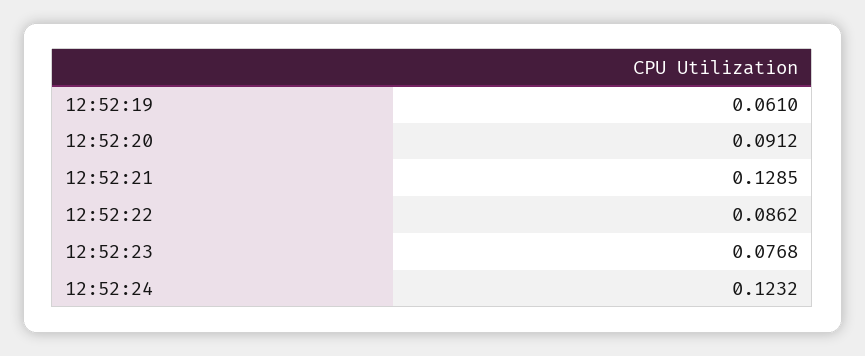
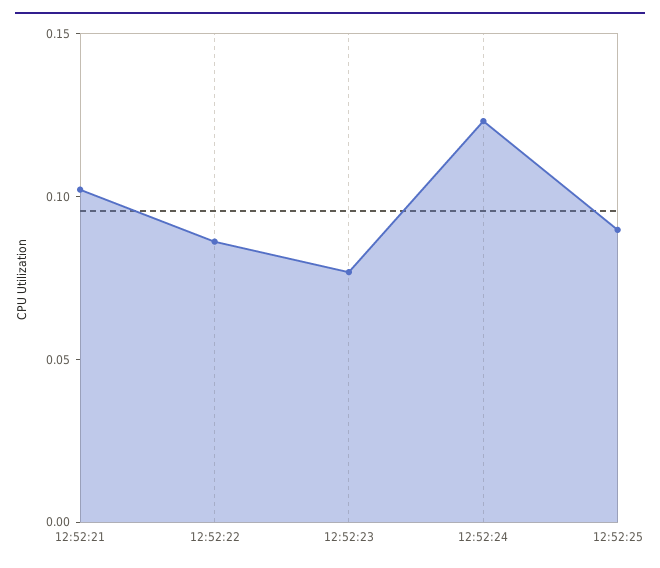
12:52:19: 0.061 -> none
12:52:20: 0.0912 -> none
12:52:21: 0.1285 -> 0.1
12:52:25: none -> 0.09

